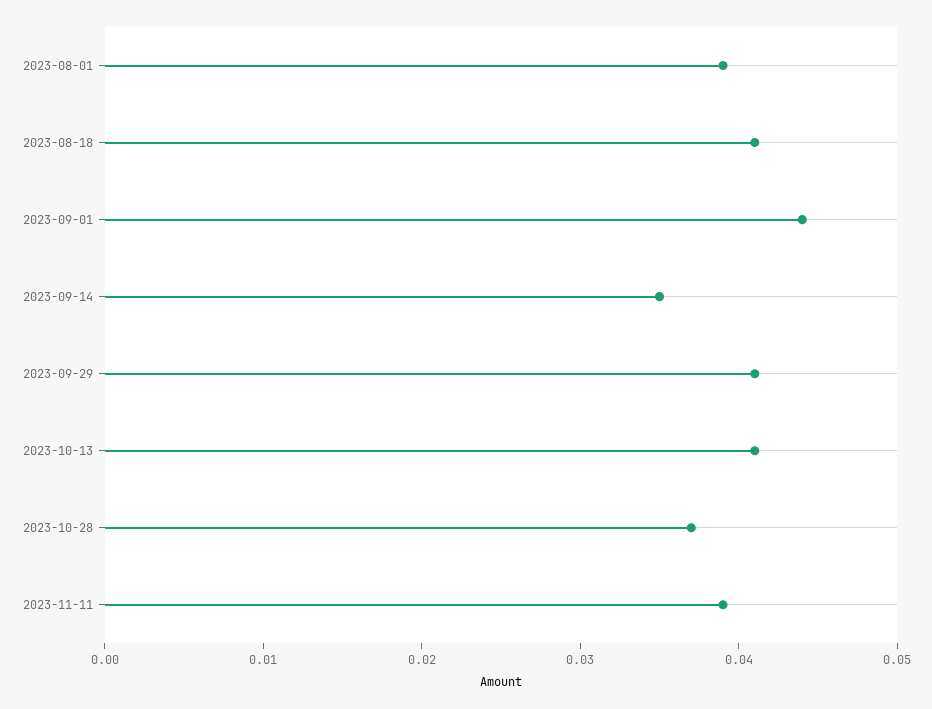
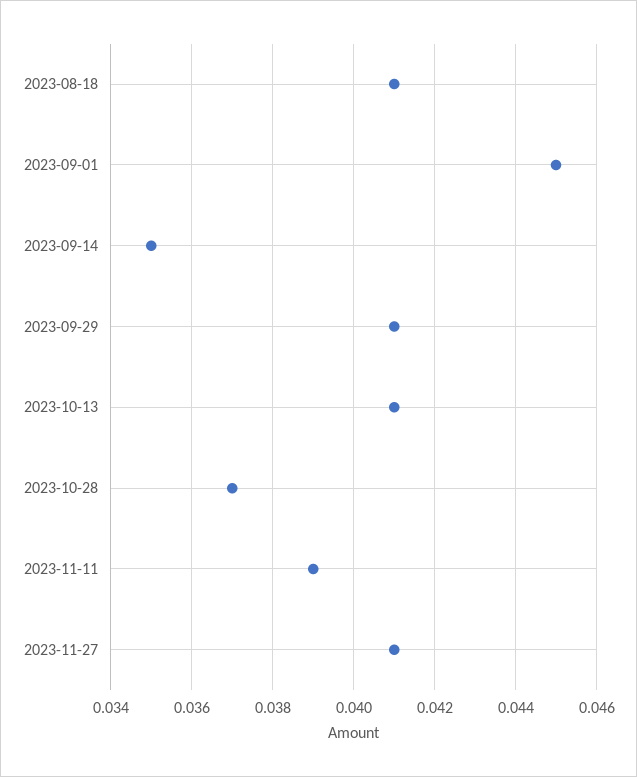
2023-08-01: 0.039 -> none
2023-09-01: 0.044 -> 0.045
2023-11-27: none -> 0.041

